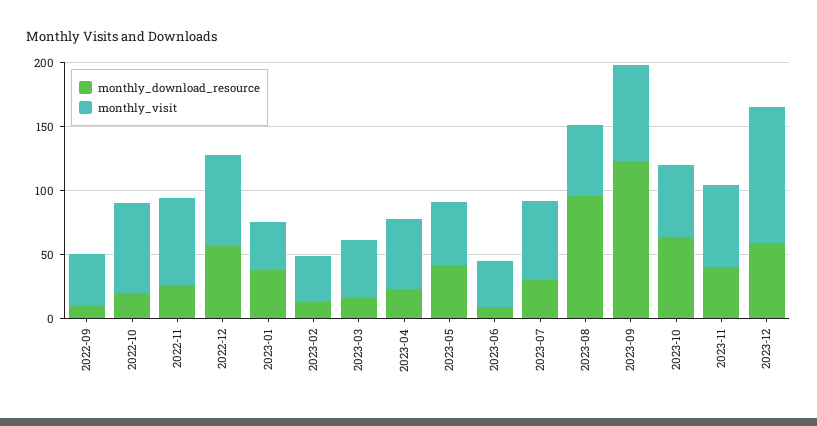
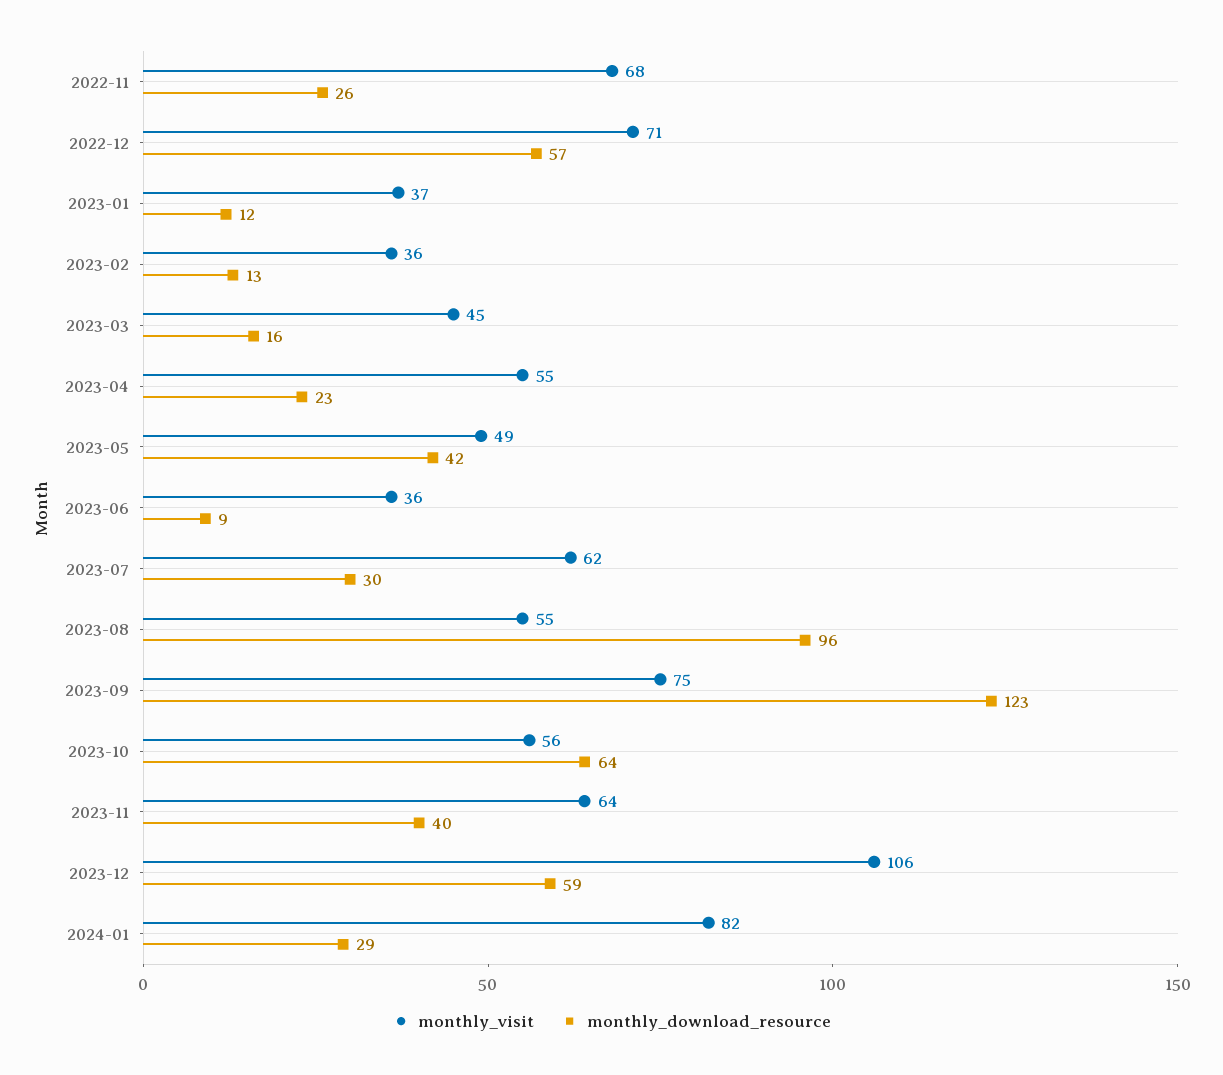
monthly_download_resource, 2022-09: 10 -> none
monthly_visit, 2022-09: 40 -> none
monthly_download_resource, 2022-10: 20 -> none
monthly_visit, 2022-10: 70 -> none
monthly_download_resource, 2023-01: 40 -> 12
monthly_visit, 2024-01: none -> 82
monthly_download_resource, 2024-01: none -> 29

